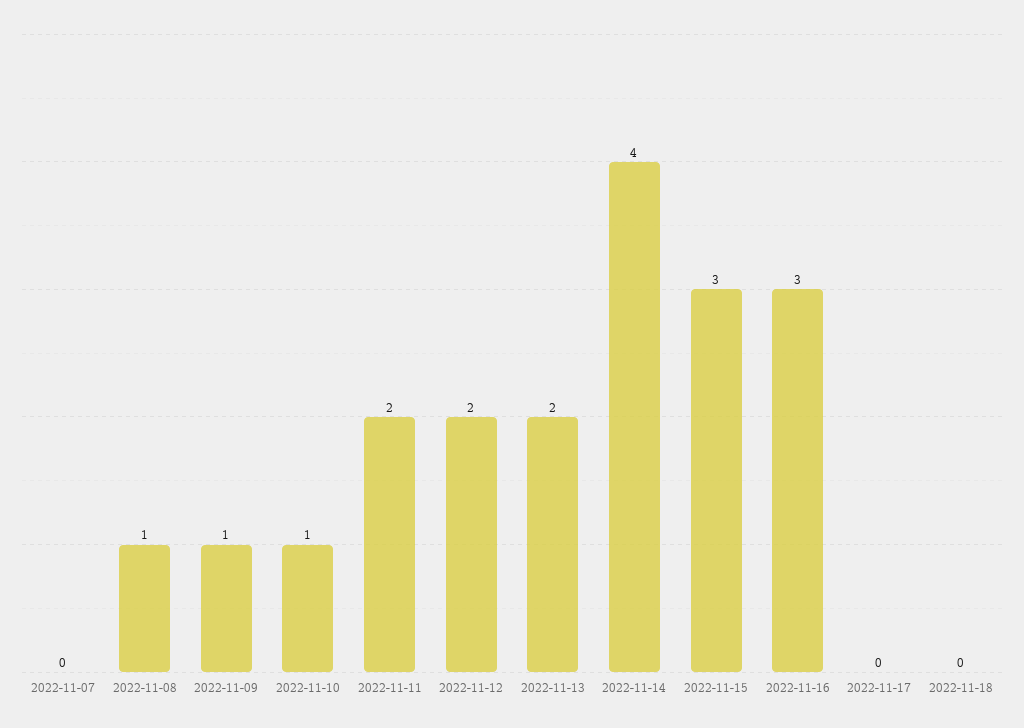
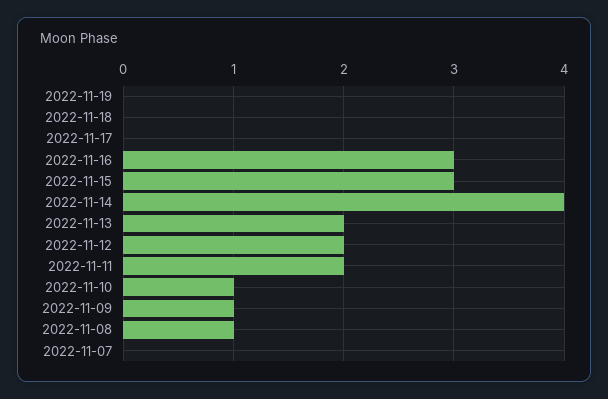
2022-11-19: none -> 0

